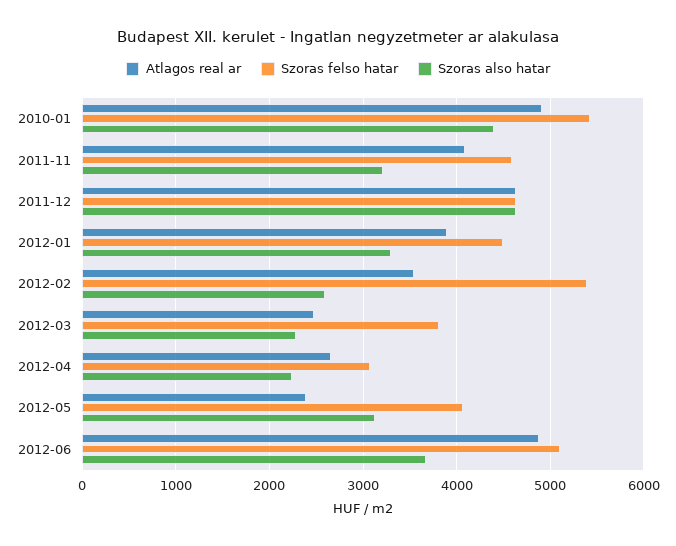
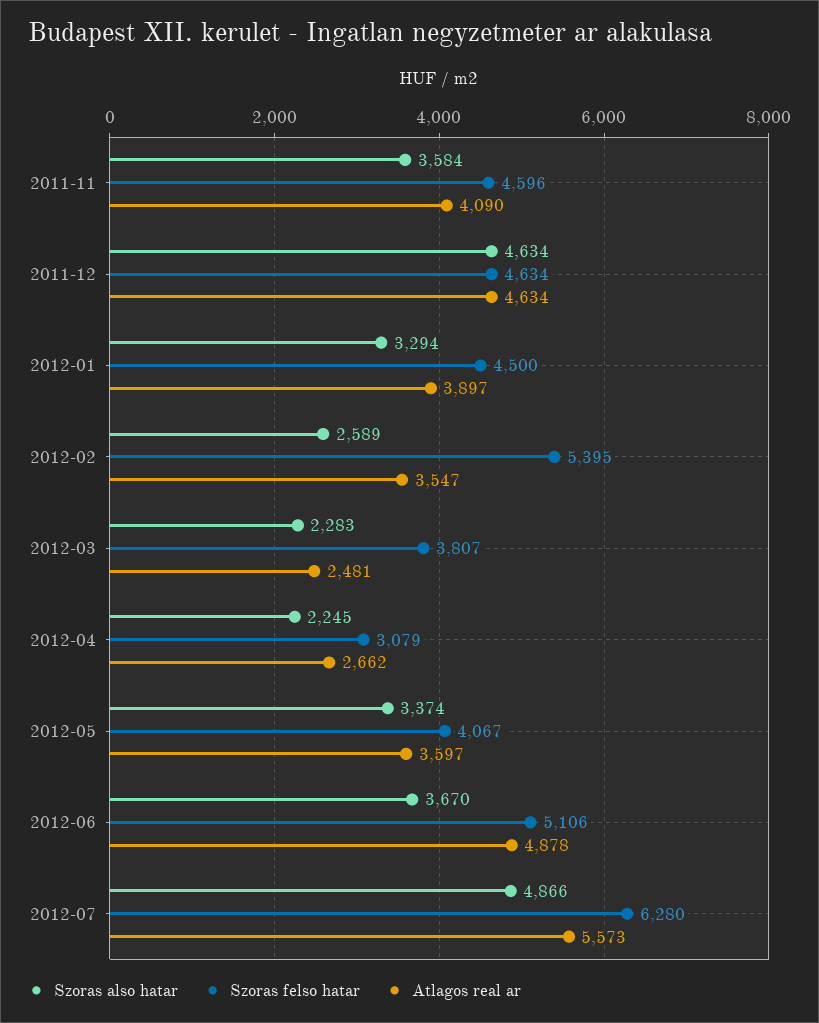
Atlagos real ar, 2010-01: 4900 -> none
Szoras felso hatar, 2010-01: 5400 -> none
Szoras also hatar, 2010-01: 4400 -> none
Szoras also hatar, 2011-11: 3200 -> 3584
Atlagos real ar, 2012-05: 2400 -> 3597
Szoras also hatar, 2012-05: 3100 -> 3374
Szoras also hatar, 2012-07: none -> 4866
Szoras felso hatar, 2012-07: none -> 6280
Atlagos real ar, 2012-07: none -> 5573

